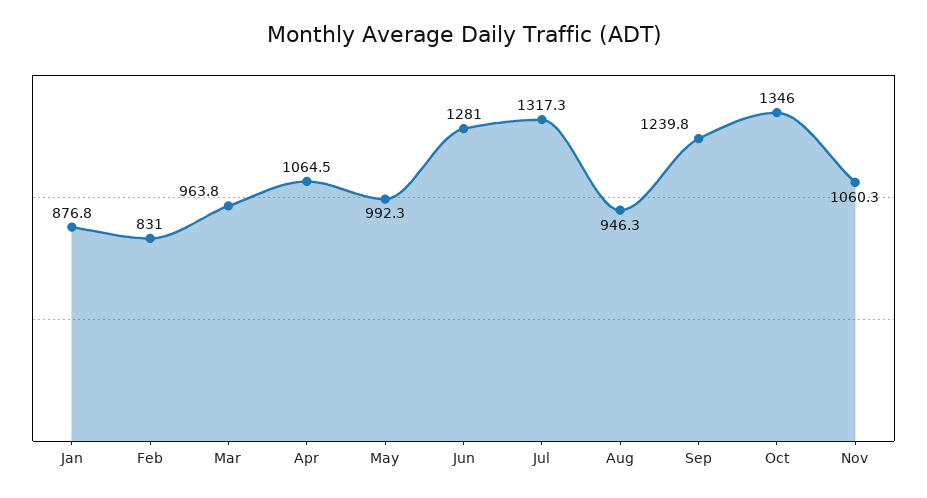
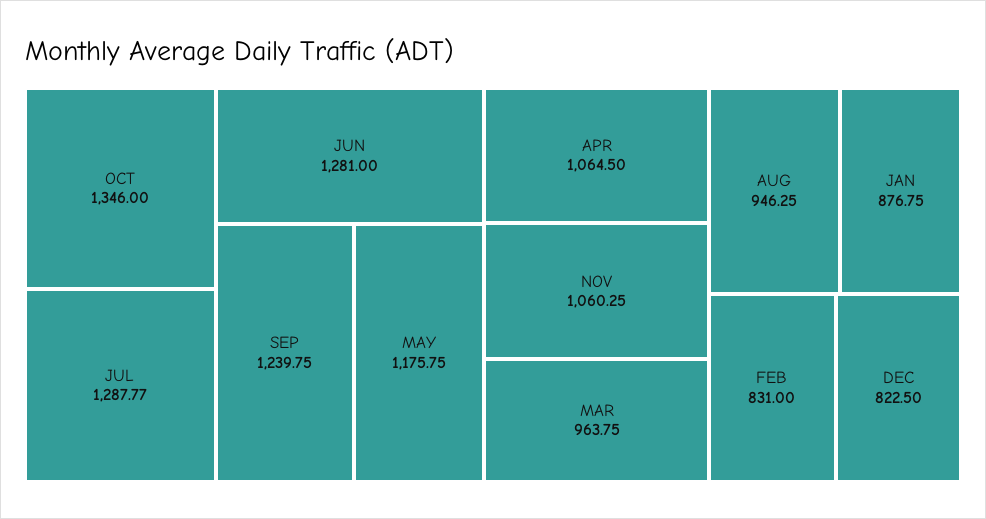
May: 992.3 -> 1175.75
Jul: 1317.3 -> 1287.77
DEC: none -> 822.5

